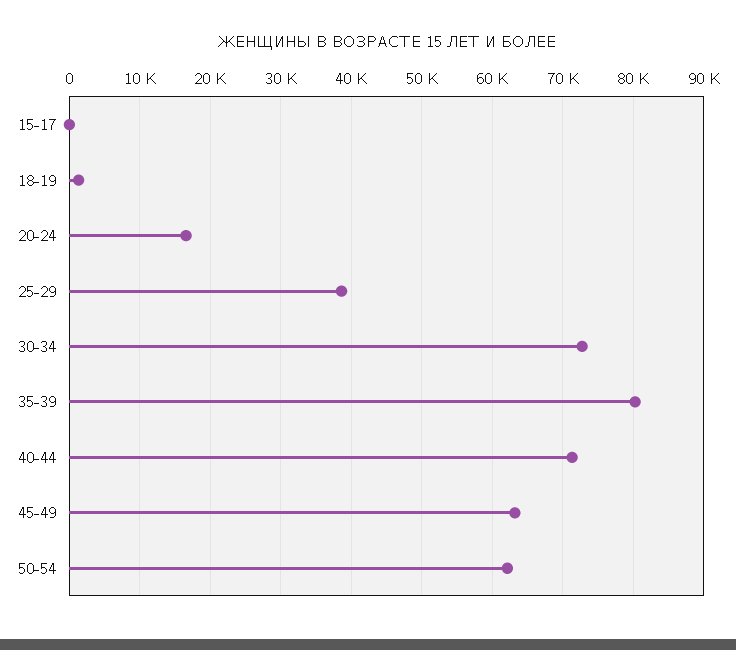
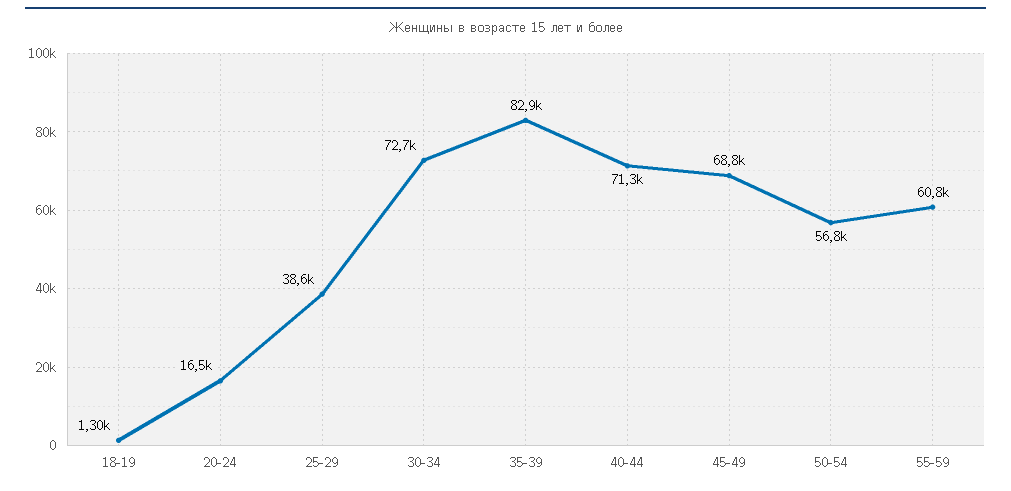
15-17: 0 -> none
35-39: 80000 -> 82900
45-49: 63000 -> 68800
50-54: 62000 -> 56800
55-59: none -> 60800

